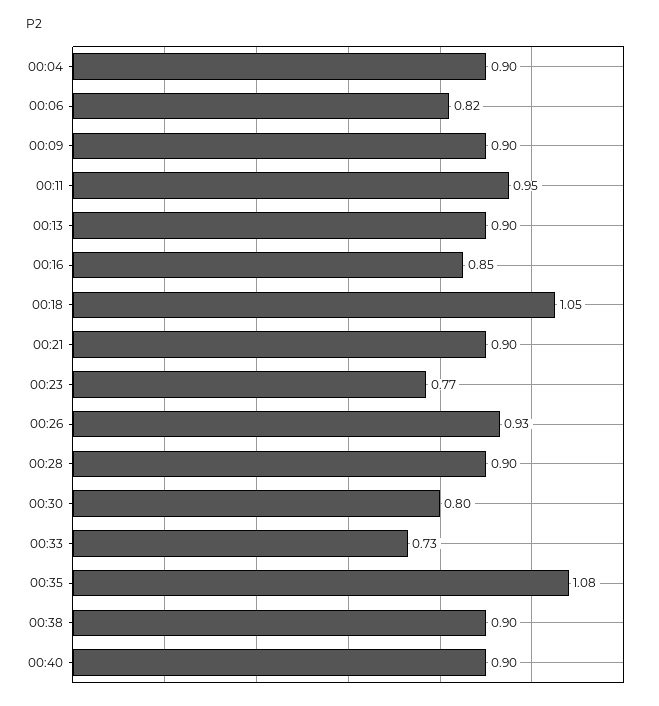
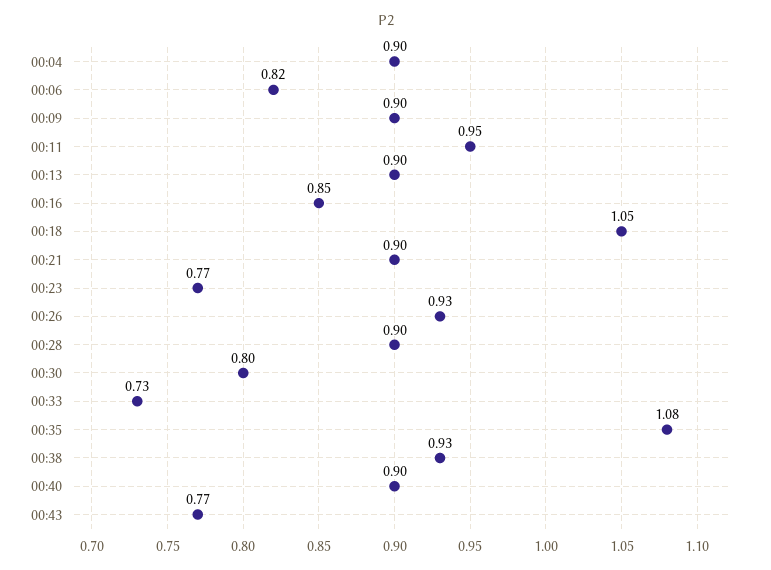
00:38: 0.9 -> 0.93
00:43: none -> 0.77

